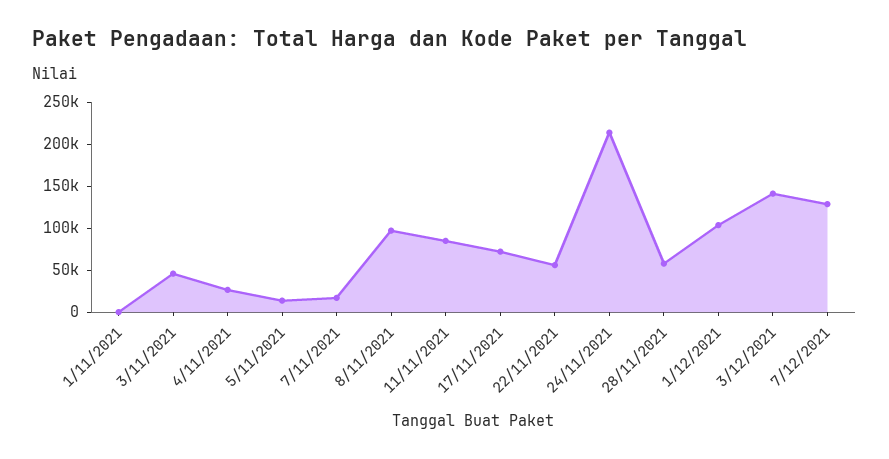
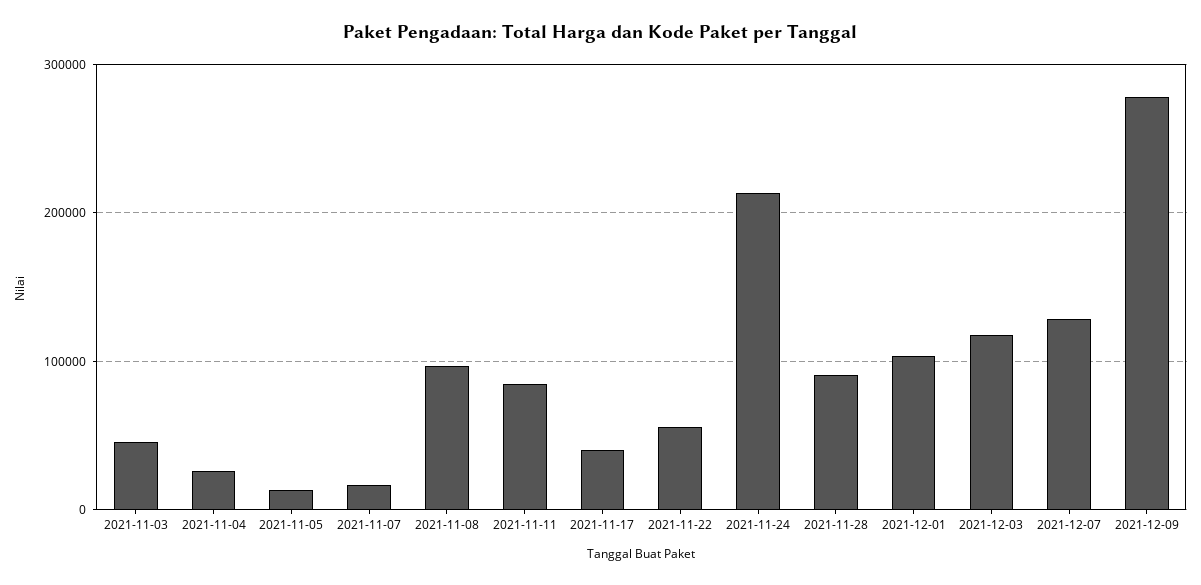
1/11/2021: 0 -> none
17/11/2021: 70000 -> 40000
28/11/2021: 60000 -> 90000
3/12/2021: 140000 -> 120000
2021-12-09: none -> 280000

